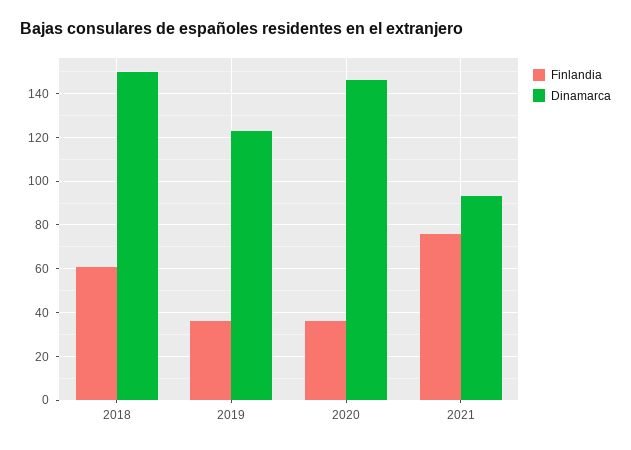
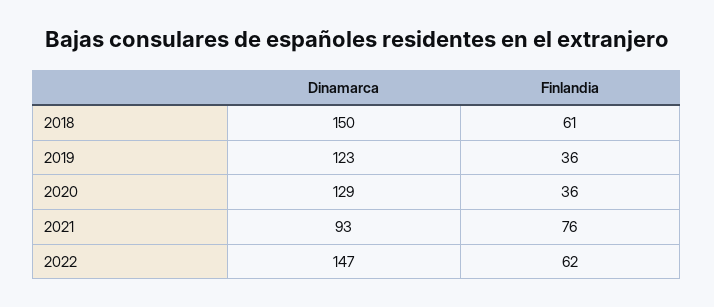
Dinamarca, 2020: 145 -> 129
Dinamarca, 2022: none -> 147
Finlandia, 2022: none -> 62

